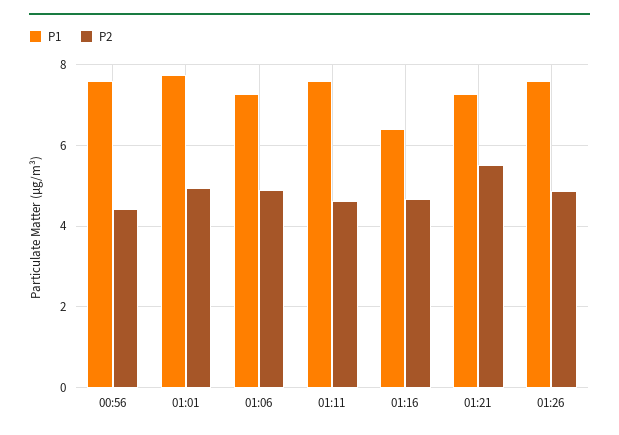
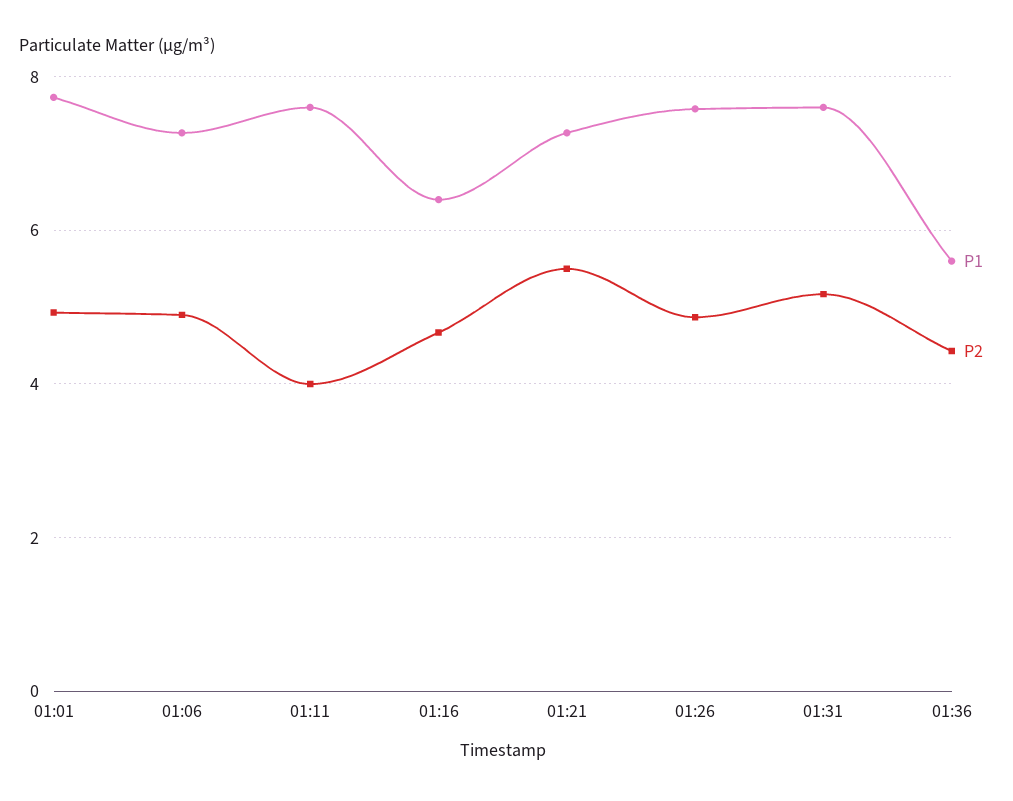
P1, 00:56: 7.6 -> none
P2, 00:56: 4.4 -> none
P2, 01:11: 4.6 -> 4
P1, 01:31: none -> 7.6
P2, 01:31: none -> 5.2
P1, 01:36: none -> 5.6
P2, 01:36: none -> 4.4

